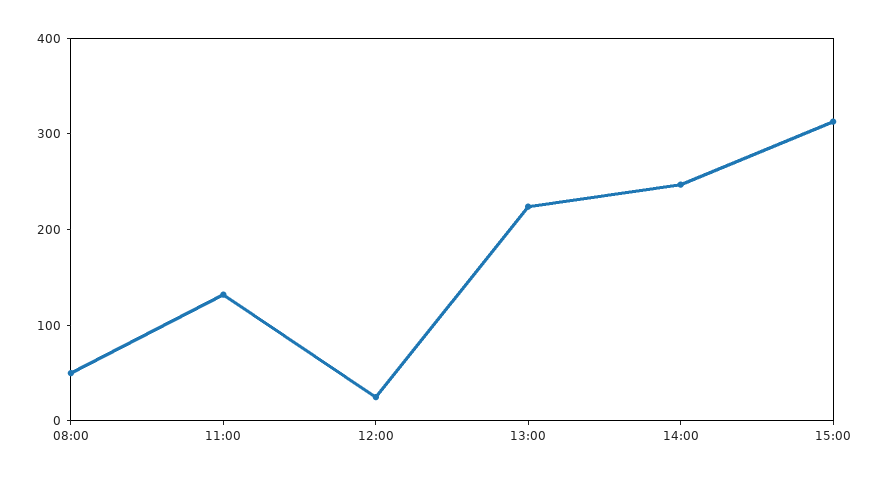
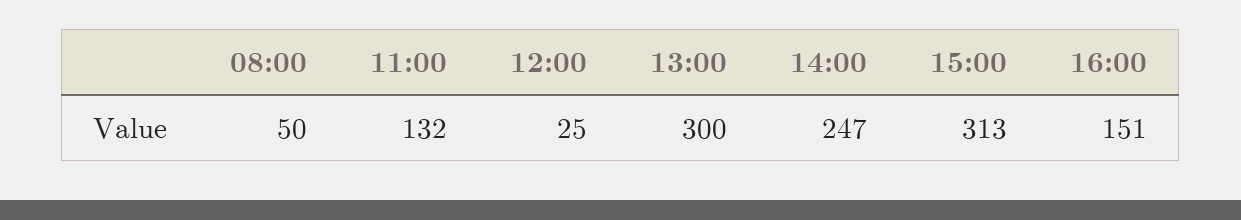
13:00: 220 -> 300
16:00: none -> 151

